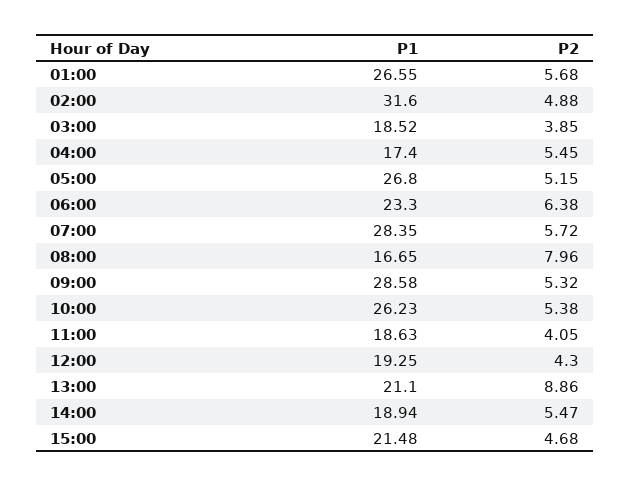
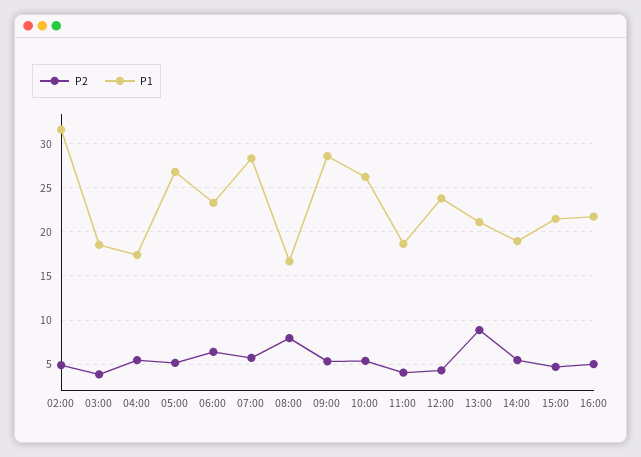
P1, 01:00: 26.55 -> none
P2, 01:00: 5.68 -> none
P1, 12:00: 19.25 -> 24
P2, 16:00: none -> 5
P1, 16:00: none -> 22

